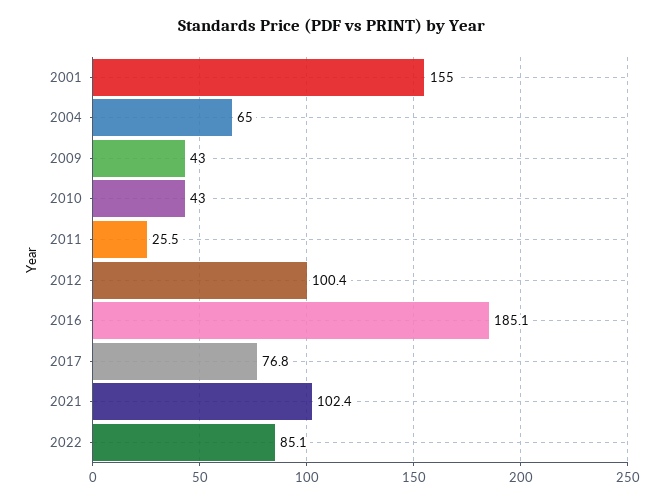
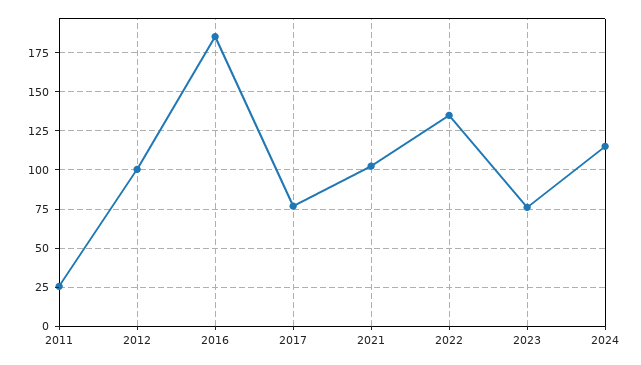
2001: 155 -> none
2004: 65 -> none
2009: 43 -> none
2010: 43 -> none
2022: 85.1 -> 135
2023: none -> 75
2024: none -> 115

